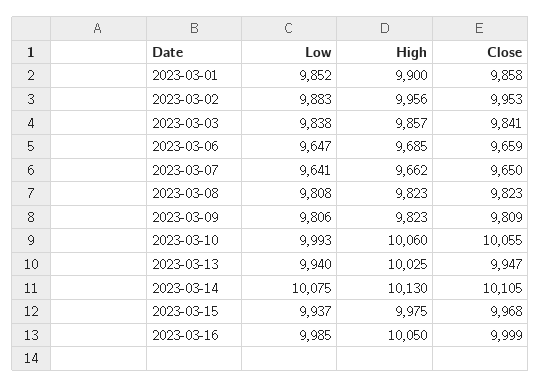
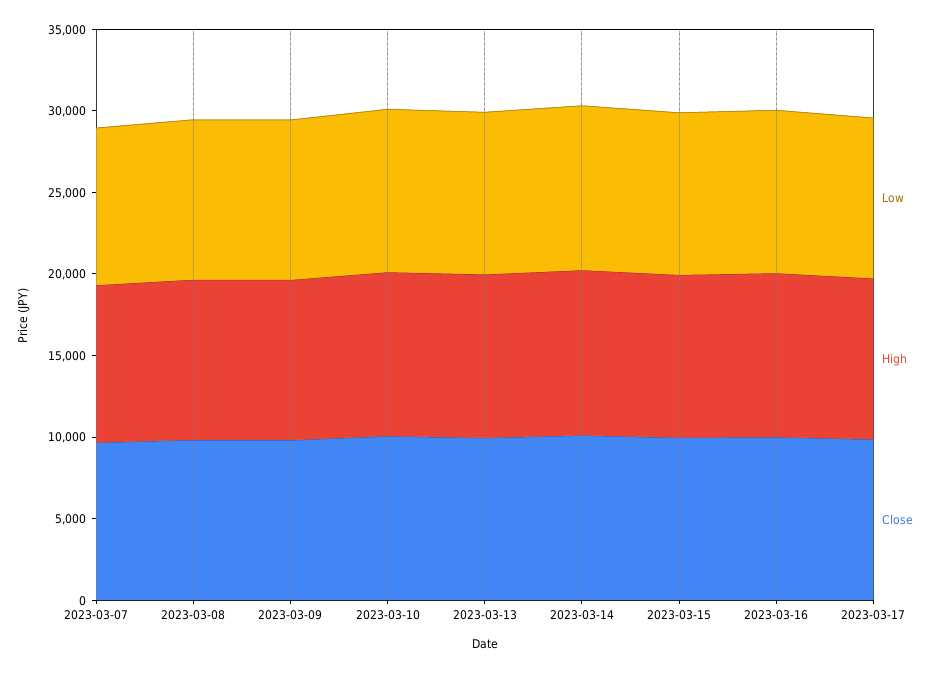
Low, 2023-03-01: 9852 -> none
High, 2023-03-01: 9900 -> none
Close, 2023-03-01: 9858 -> none
Low, 2023-03-02: 9883 -> none
High, 2023-03-02: 9956 -> none
Close, 2023-03-02: 9953 -> none
Low, 2023-03-03: 9838 -> none
High, 2023-03-03: 9857 -> none
Close, 2023-03-03: 9841 -> none
Low, 2023-03-06: 9647 -> none
High, 2023-03-06: 9685 -> none
Close, 2023-03-06: 9659 -> none
Low, 2023-03-17: none -> 10000
High, 2023-03-17: none -> 10000
Close, 2023-03-17: none -> 10000

